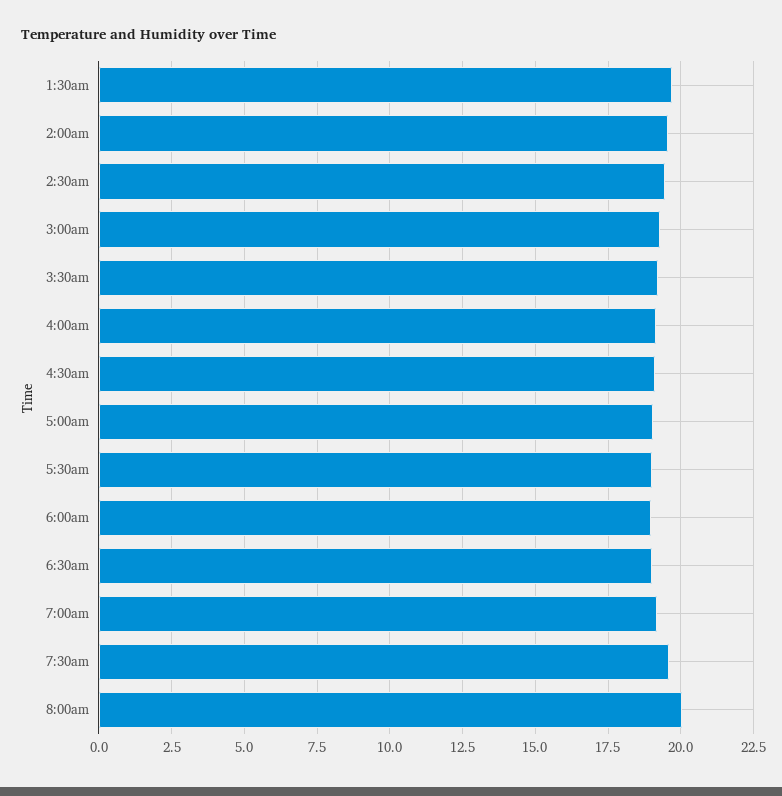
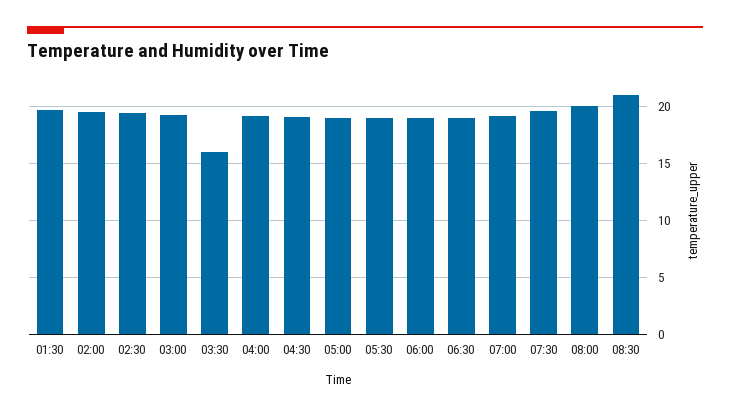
3:30am: 19.25 -> 16
08:30: none -> 21

